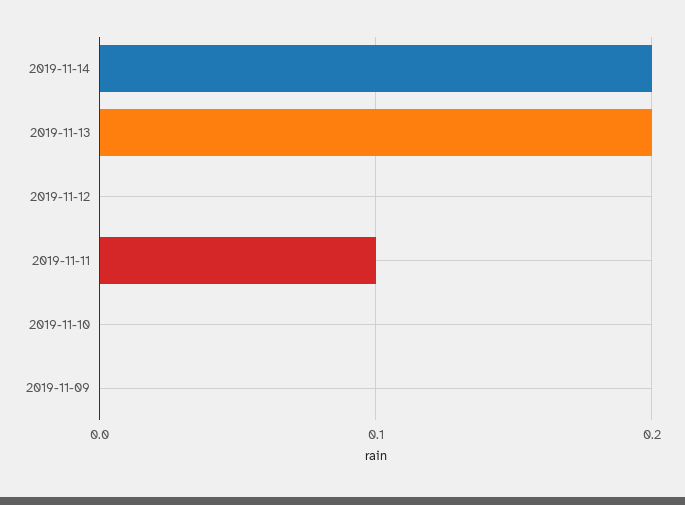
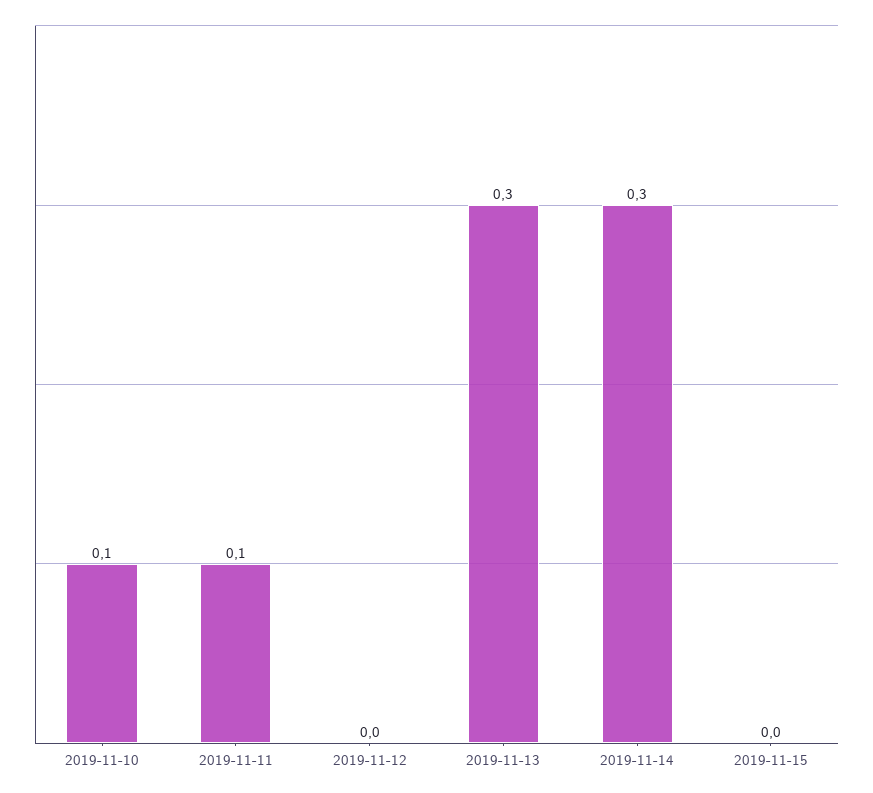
2019-11-14: 0.2 -> 0.3
2019-11-13: 0.2 -> 0.3
2019-11-10: 0 -> 0.1
2019-11-09: 0 -> none
2019-11-15: none -> 0

